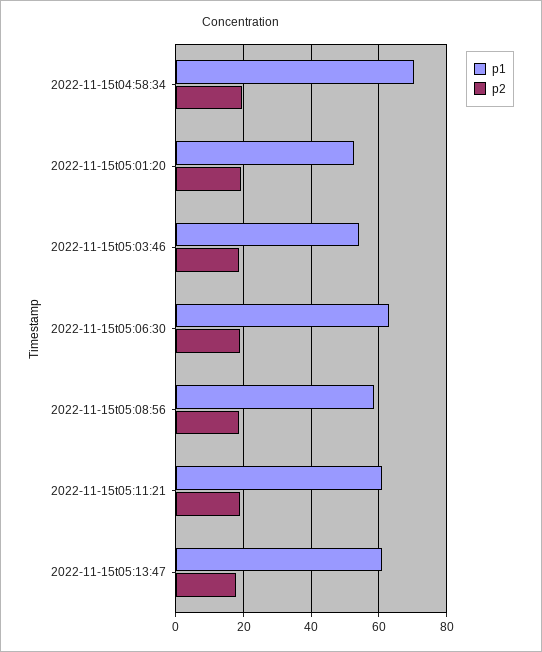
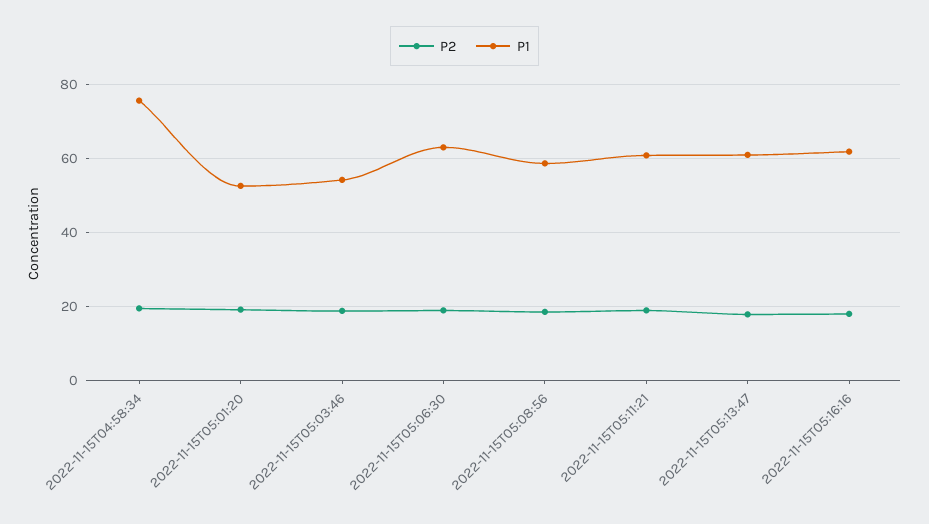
p1, 2022-11-15t04:58:34: 70 -> 76
p2, 2022-11-15T05:16:16: none -> 18
p1, 2022-11-15T05:16:16: none -> 62

